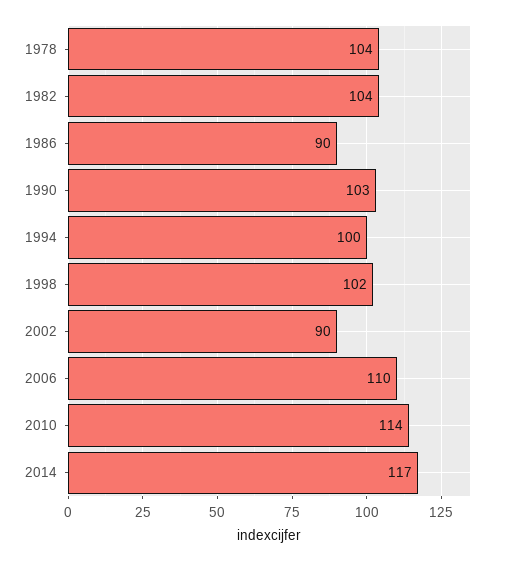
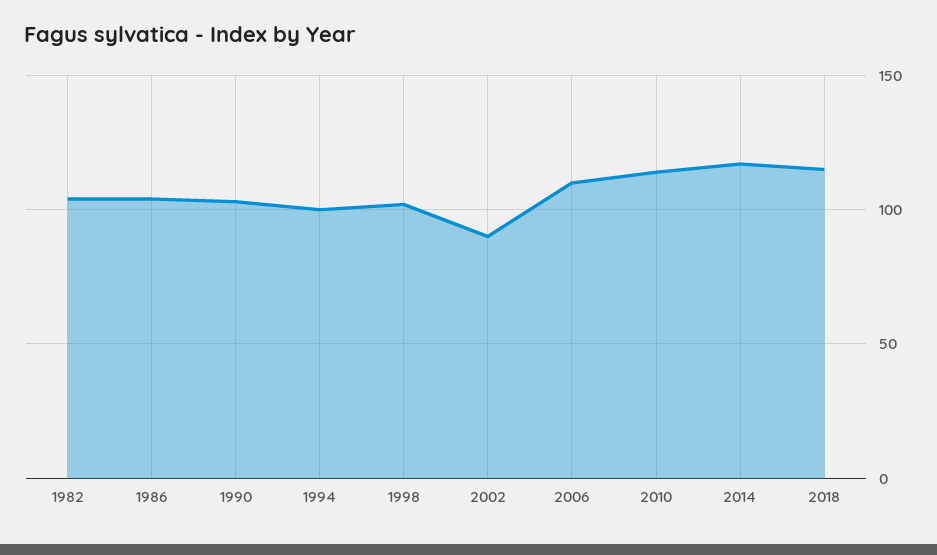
1978: 104 -> none
1986: 90 -> 105
2018: none -> 115

